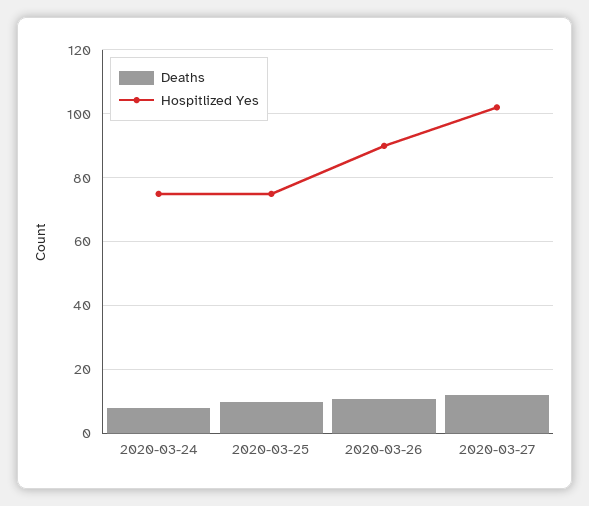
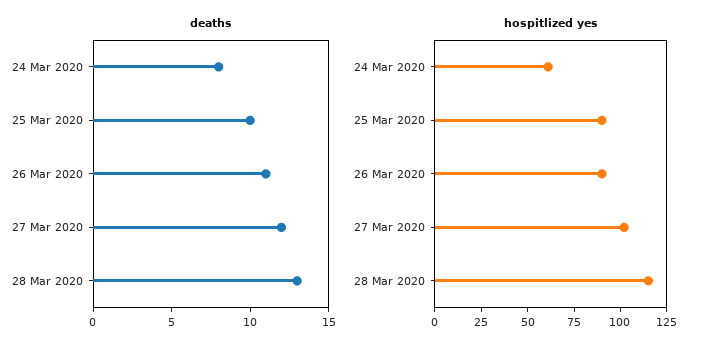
Hospitlized Yes, 2020-03-24: 75 -> 60
Hospitlized Yes, 2020-03-25: 75 -> 90
Deaths, 28 Mar 2020: none -> 13
Hospitlized Yes, 28 Mar 2020: none -> 115

